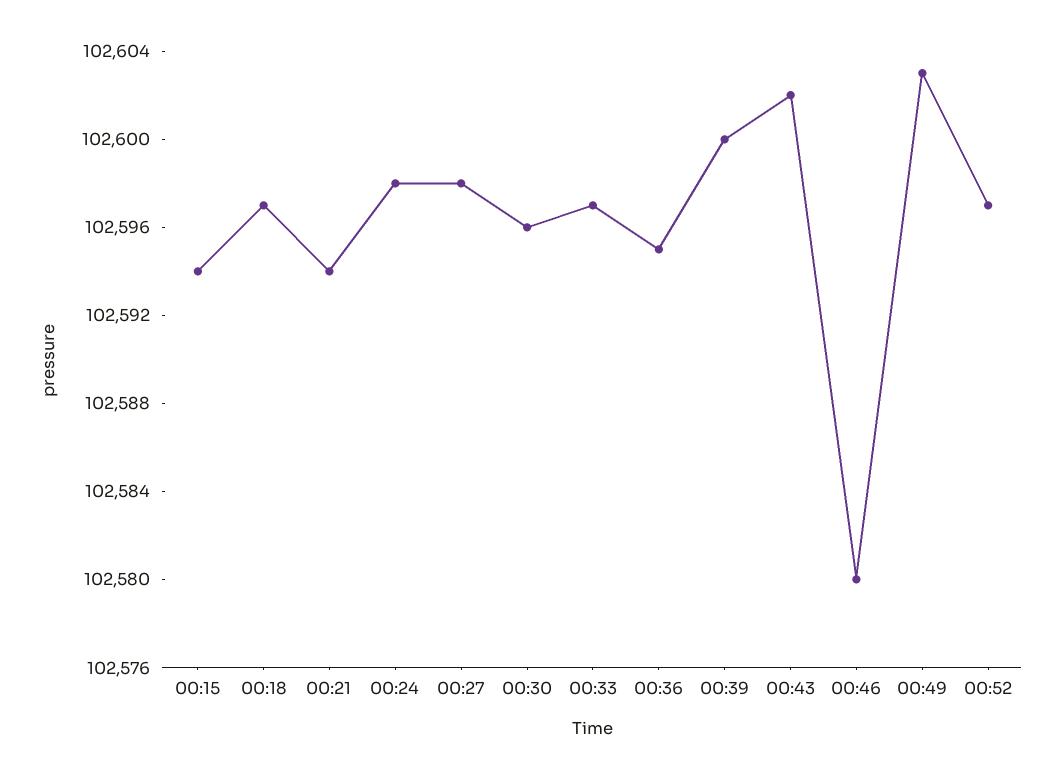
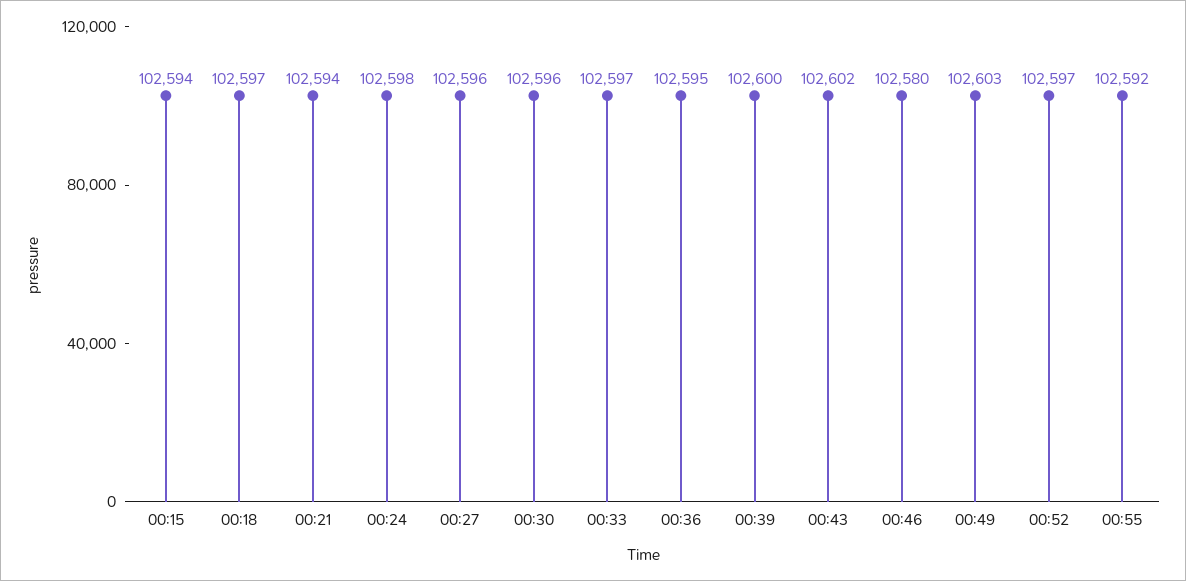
00:27: 102598 -> 102596
00:55: none -> 102592

